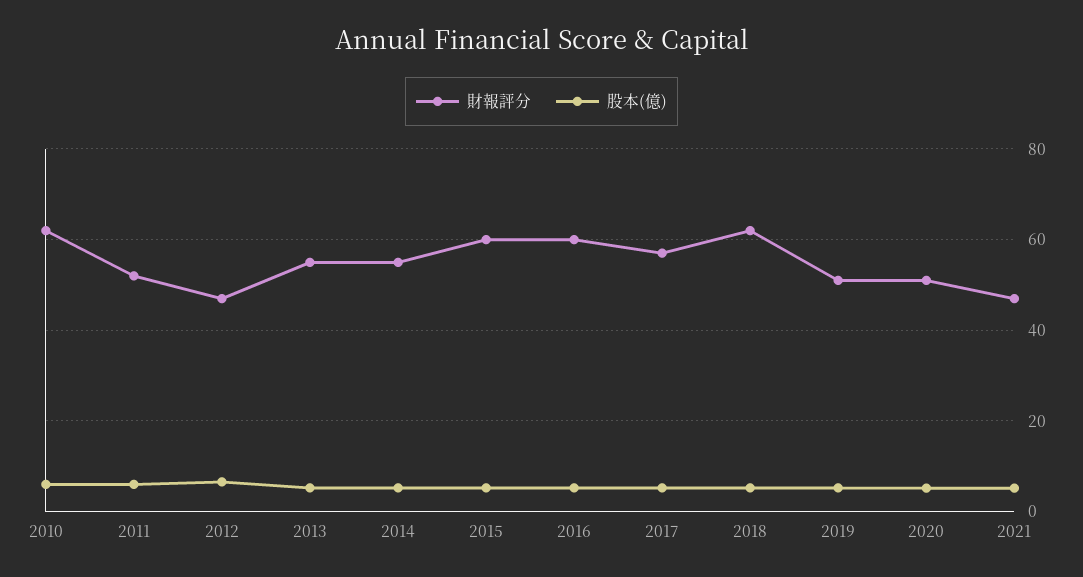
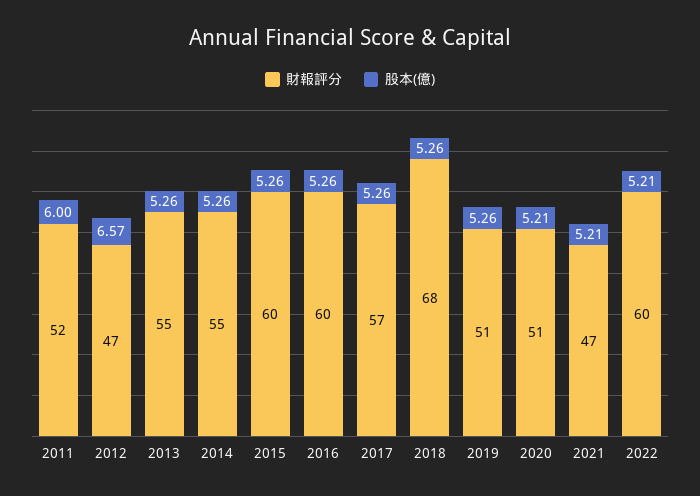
財報評分, 2010: 62 -> none
股本(億), 2010: 6 -> none
財報評分, 2018: 62 -> 68
財報評分, 2022: none -> 60
股本(億), 2022: none -> 5.21

